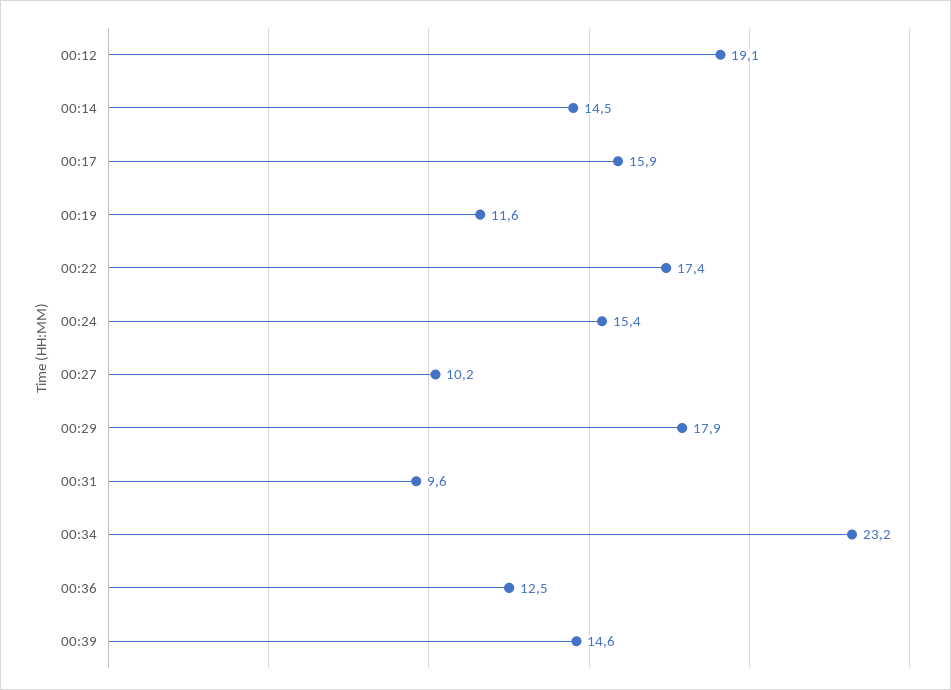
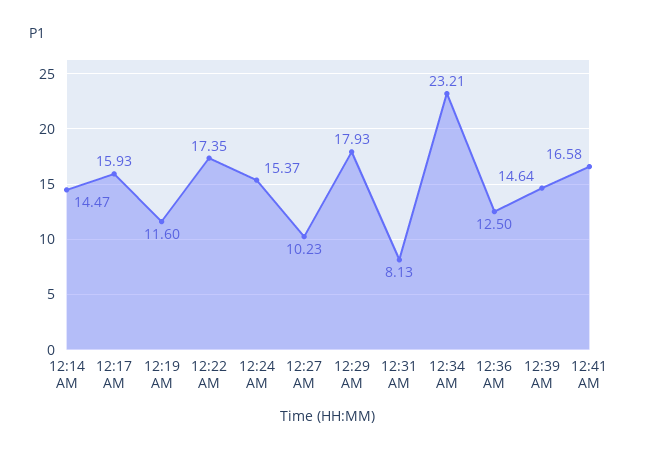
00:12: 19.1 -> none
00:31: 9.6 -> 8.13
12:41 AM: none -> 16.58

